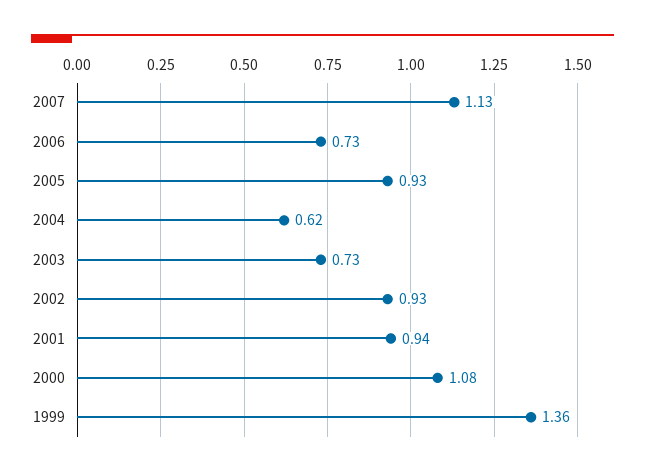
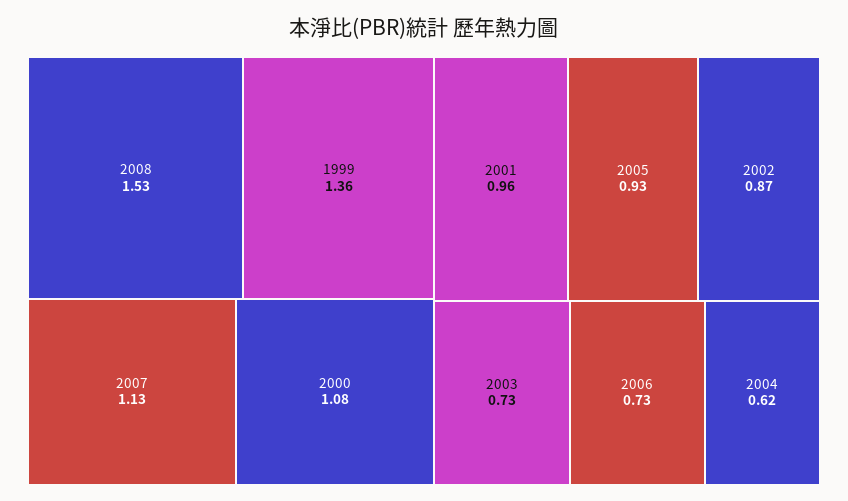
2002: 0.93 -> 0.87
2001: 0.94 -> 0.96
2008: none -> 1.53

